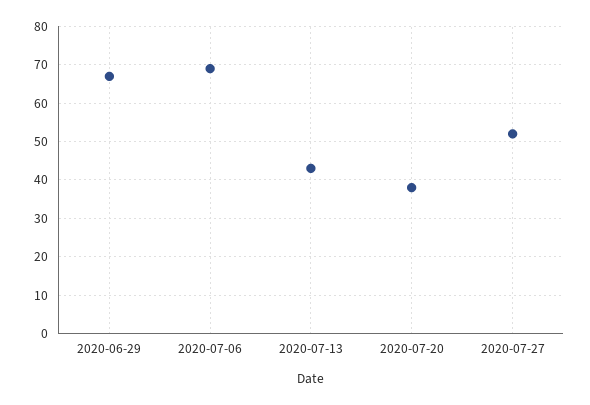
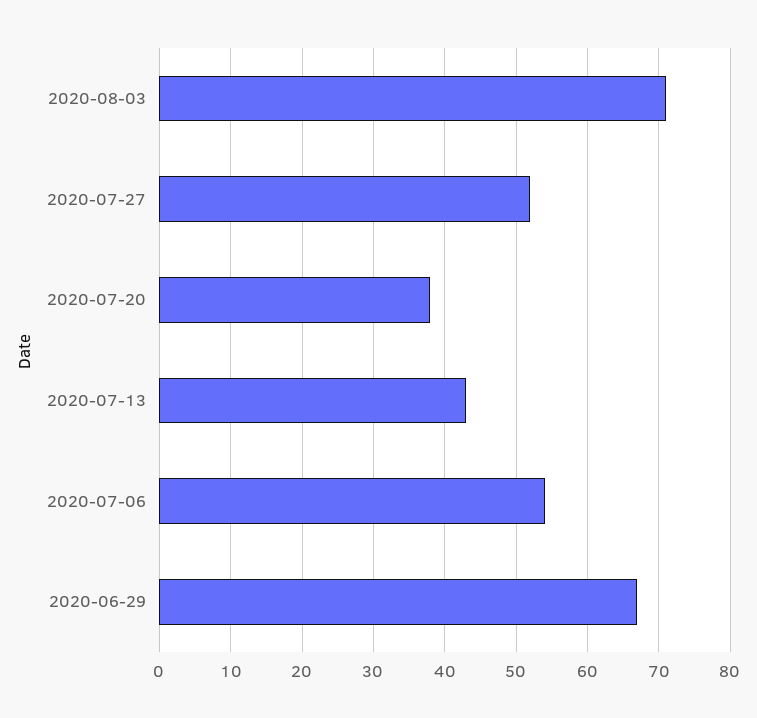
2020-07-06: 70 -> 54
2020-08-03: none -> 71

